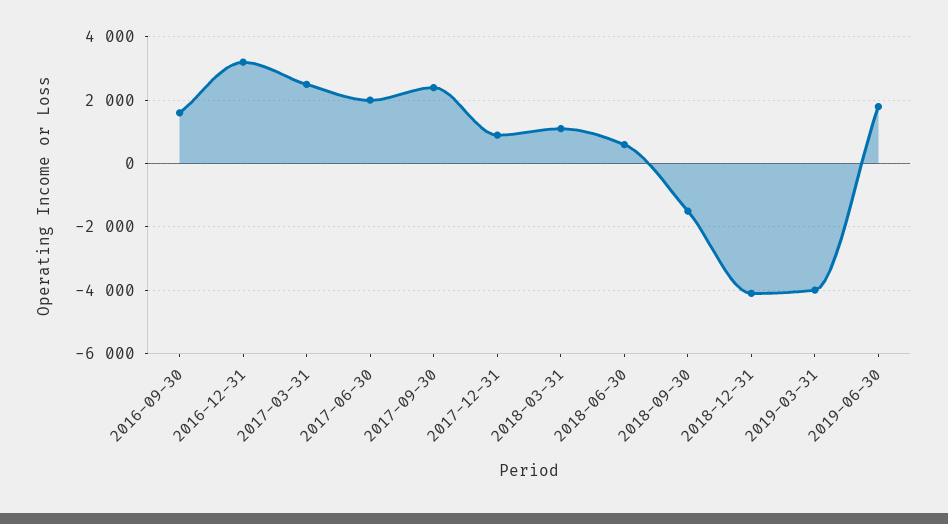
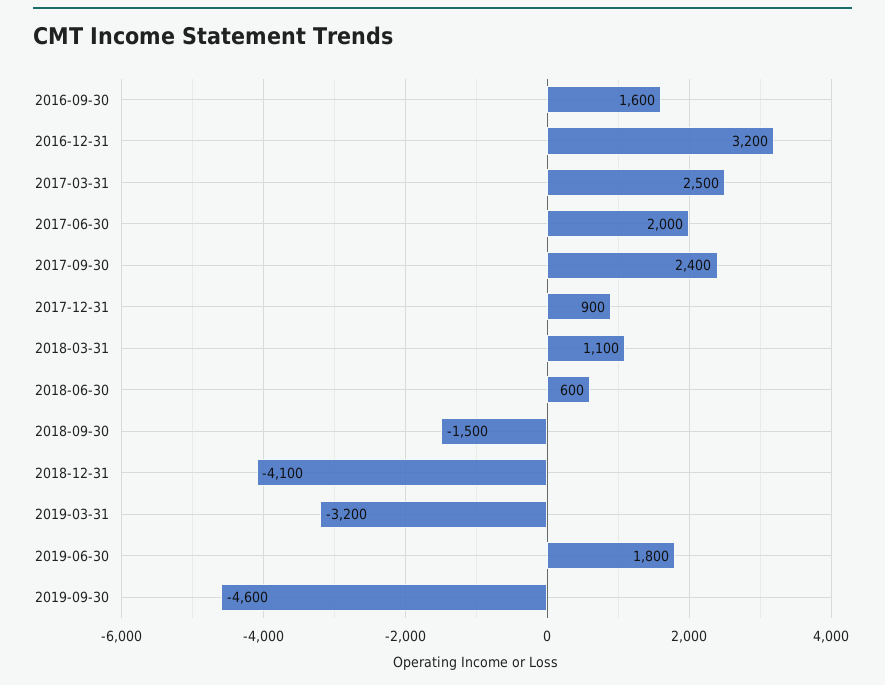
2019-03-31: -4000 -> -3200
2019-09-30: none -> -4600

